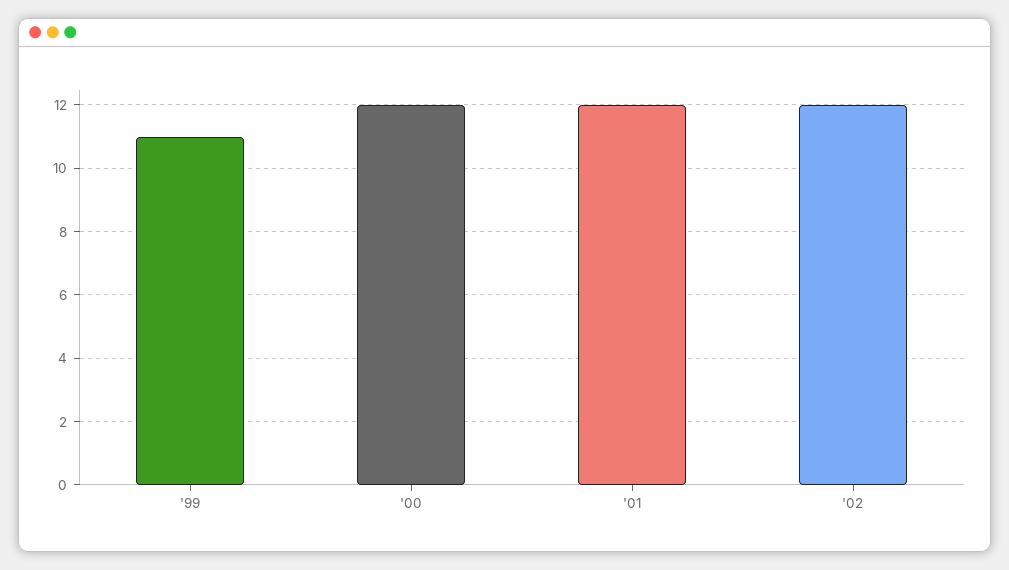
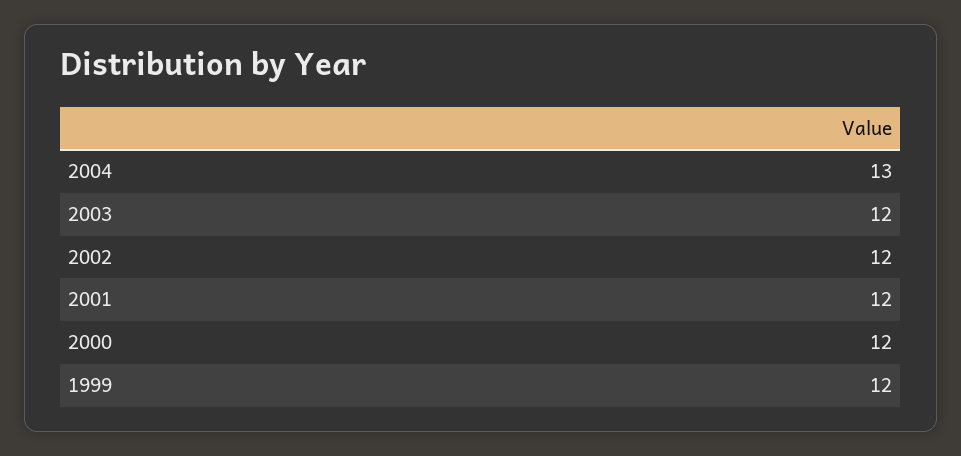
'99: 11 -> 12
2004: none -> 13
2003: none -> 12

